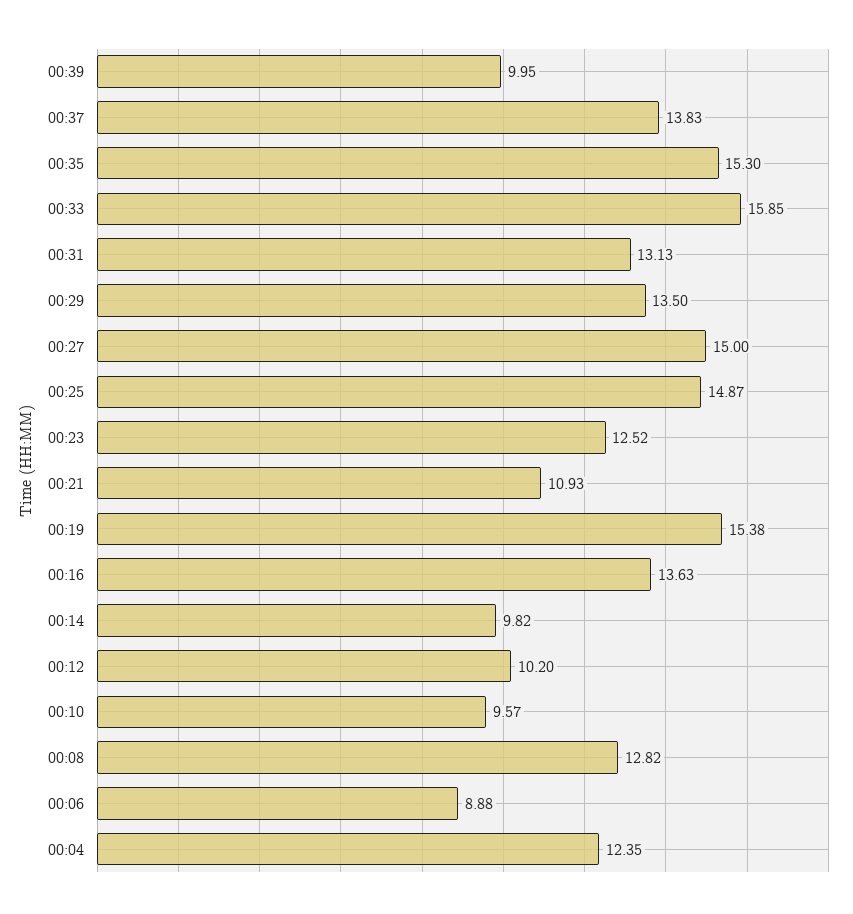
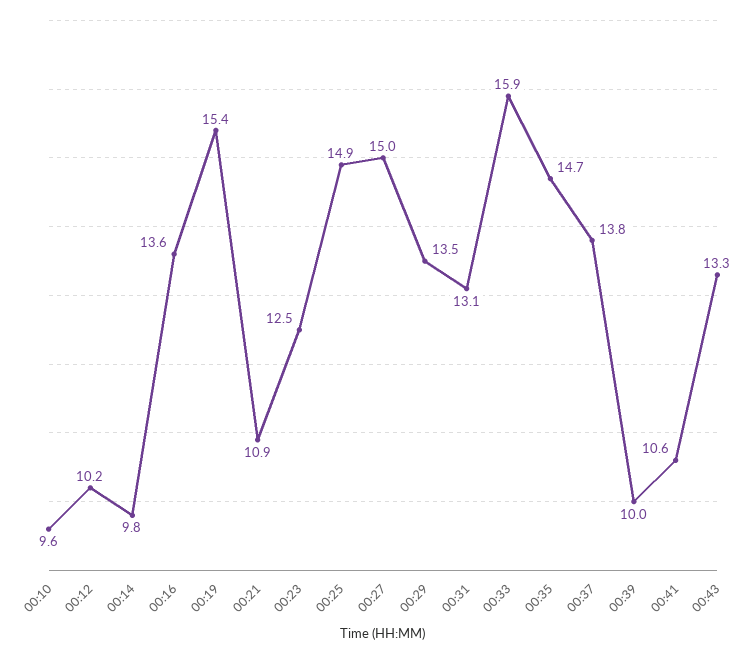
00:35: 15.3 -> 14.7
00:08: 12.82 -> none
00:06: 8.88 -> none
00:04: 12.35 -> none
00:41: none -> 10.6
00:43: none -> 13.3

